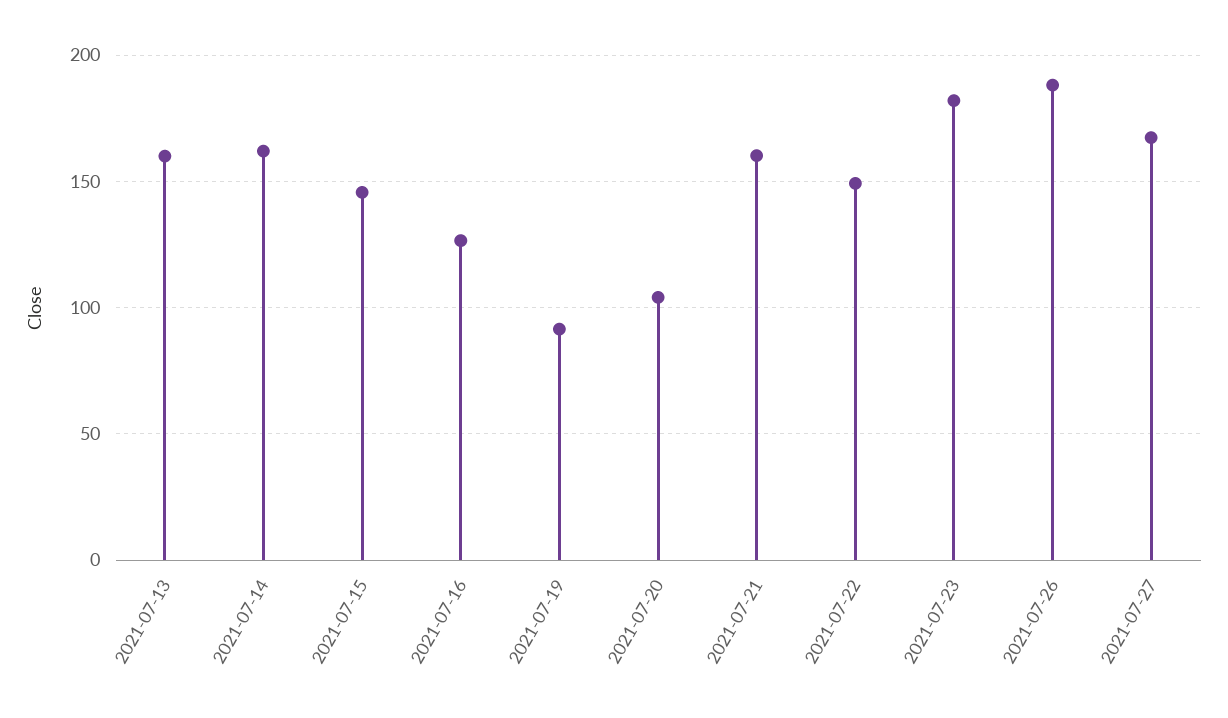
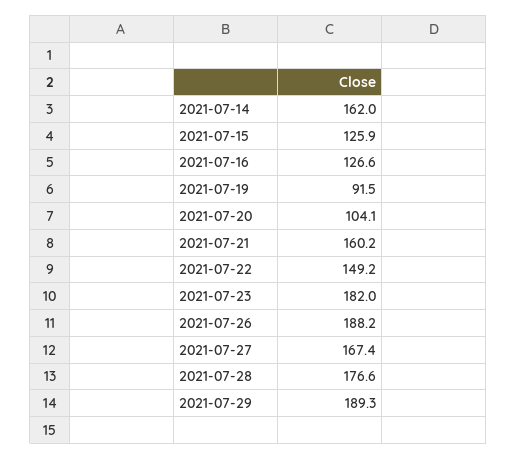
2021-07-13: 160 -> none
2021-07-15: 145 -> 125.9
2021-07-28: none -> 176.6
2021-07-29: none -> 189.3

